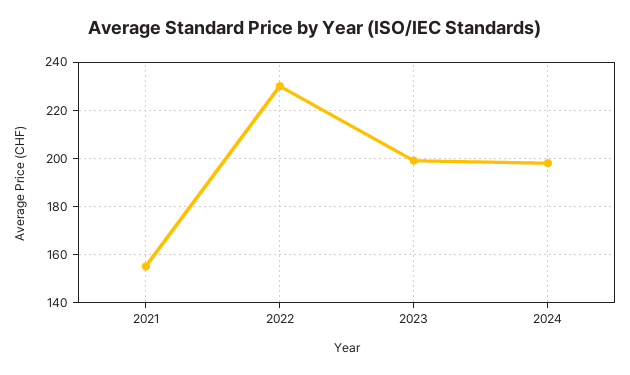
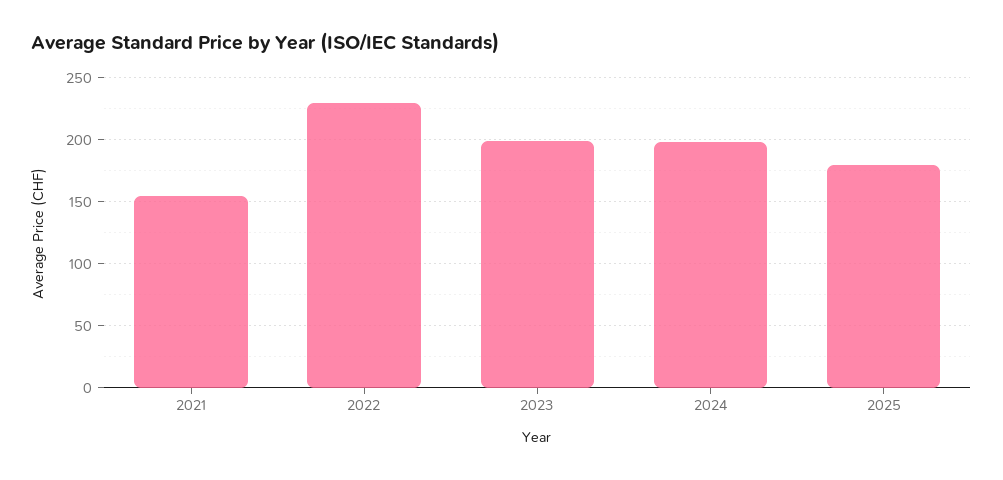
2025: none -> 180

